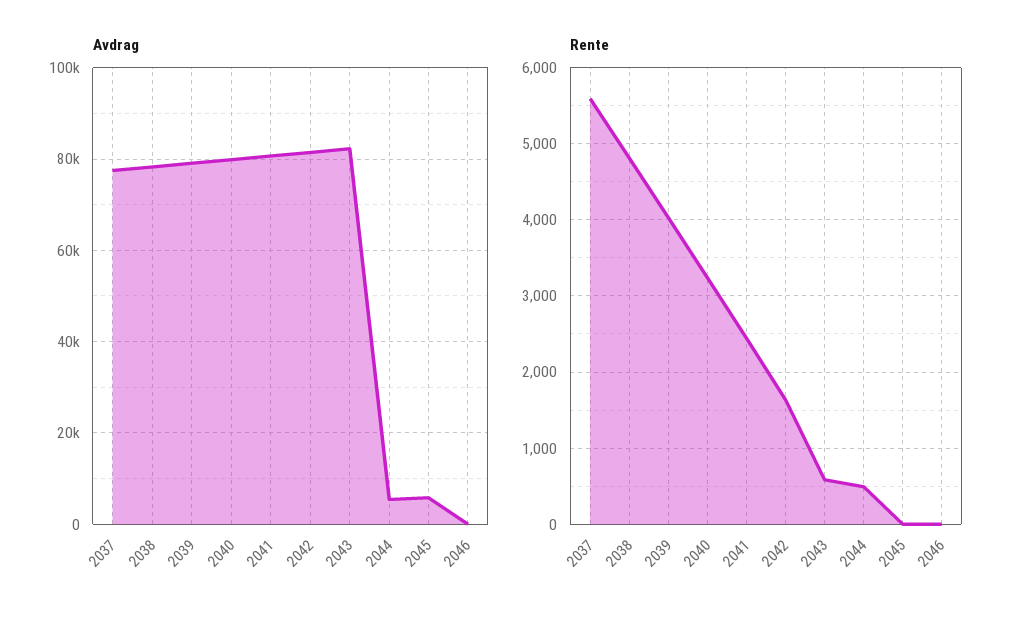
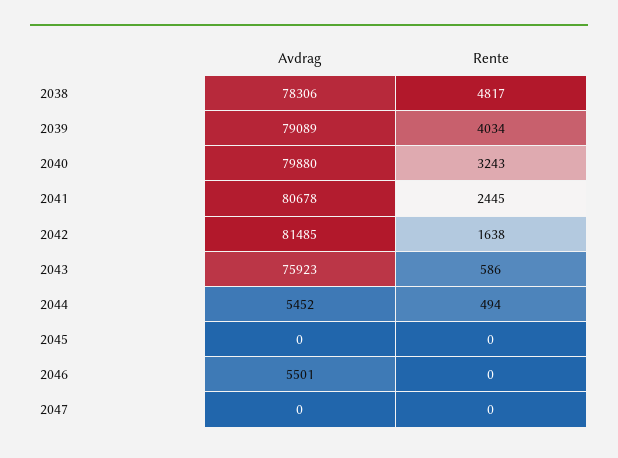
Avdrag, 2037: 78000 -> none
Avdrag, 2043: 82000 -> 75923
Avdrag, 2045: 6000 -> 0
Avdrag, 2046: 0 -> 5501
Rente, 2037: 5600 -> none
Avdrag, 2047: none -> 0
Rente, 2047: none -> 0

